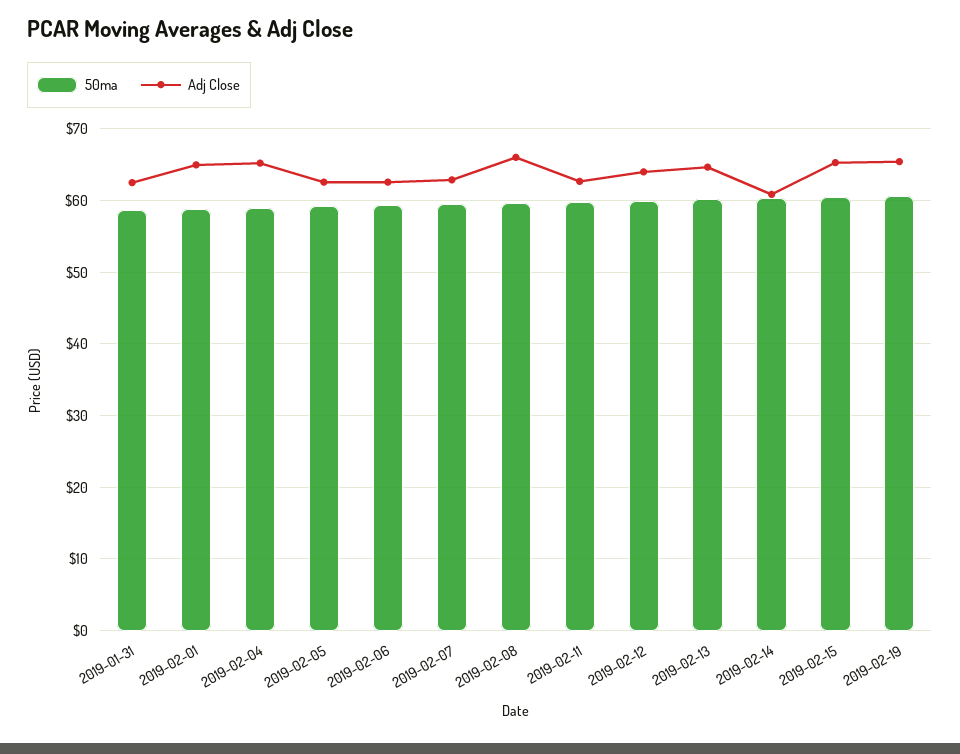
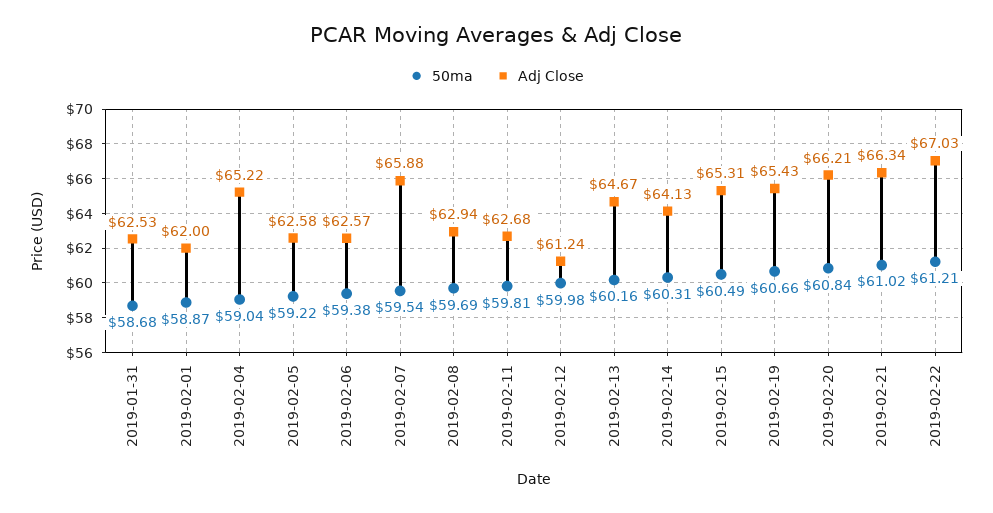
Adj Close, 2019-02-01: 65 -> 62
Adj Close, 2019-02-07: 63 -> 65.88
Adj Close, 2019-02-08: 66 -> 62.94
Adj Close, 2019-02-12: 64 -> 61.24
Adj Close, 2019-02-14: 61 -> 64.13
50ma, 2019-02-20: none -> 60.84
Adj Close, 2019-02-20: none -> 66.21
50ma, 2019-02-21: none -> 61.02
Adj Close, 2019-02-21: none -> 66.34
50ma, 2019-02-22: none -> 61.21
Adj Close, 2019-02-22: none -> 67.03

